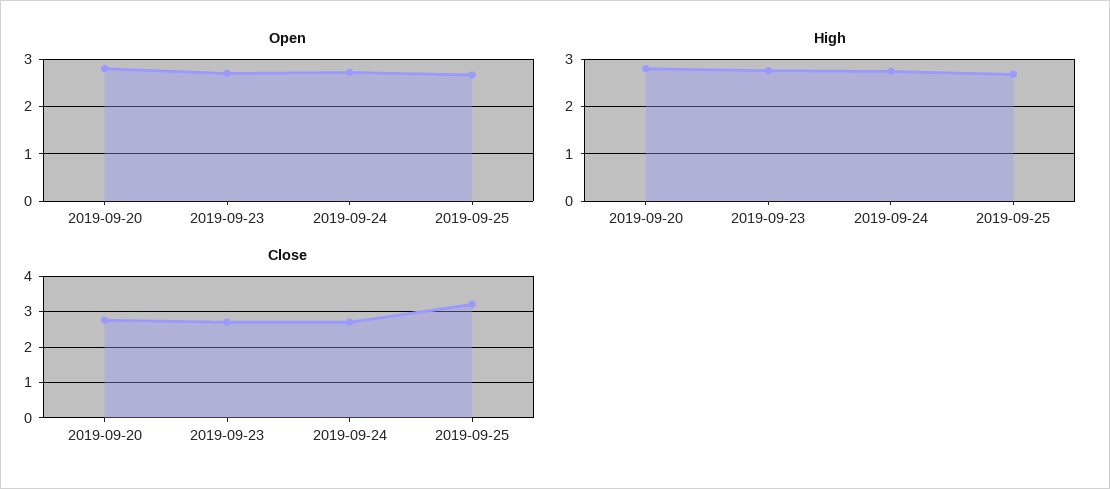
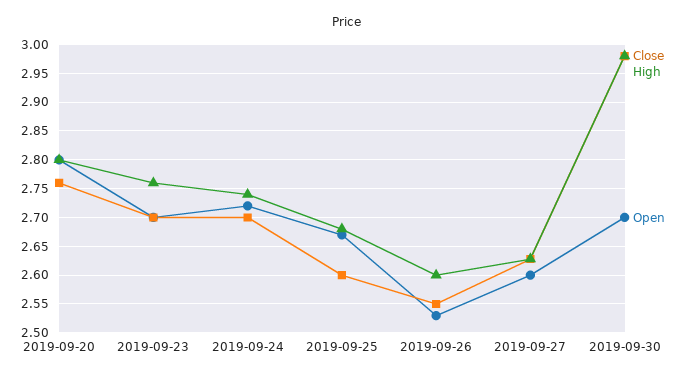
Close, 2019-09-25: 3.2 -> 2.6
Close, 2019-09-26: none -> 2.55
High, 2019-09-26: none -> 2.6
Open, 2019-09-26: none -> 2.525
Close, 2019-09-27: none -> 2.625
High, 2019-09-27: none -> 2.625
Open, 2019-09-27: none -> 2.6
Close, 2019-09-30: none -> 2.975
High, 2019-09-30: none -> 2.975
Open, 2019-09-30: none -> 2.7

